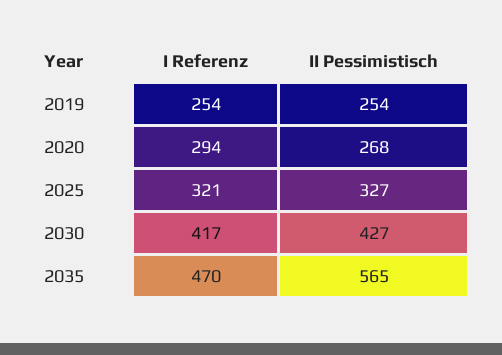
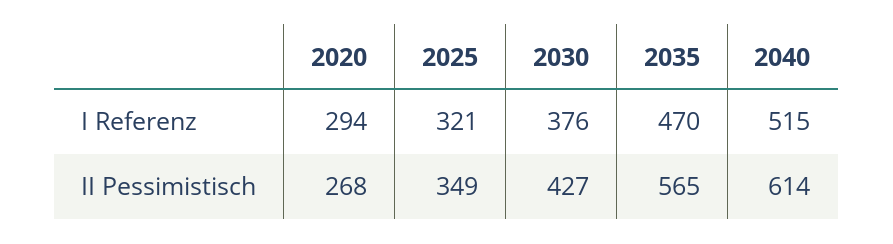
I Referenz, 2019: 254 -> none
II Pessimistisch, 2019: 254 -> none
II Pessimistisch, 2025: 327 -> 349
I Referenz, 2030: 417 -> 376
I Referenz, 2040: none -> 515
II Pessimistisch, 2040: none -> 614

